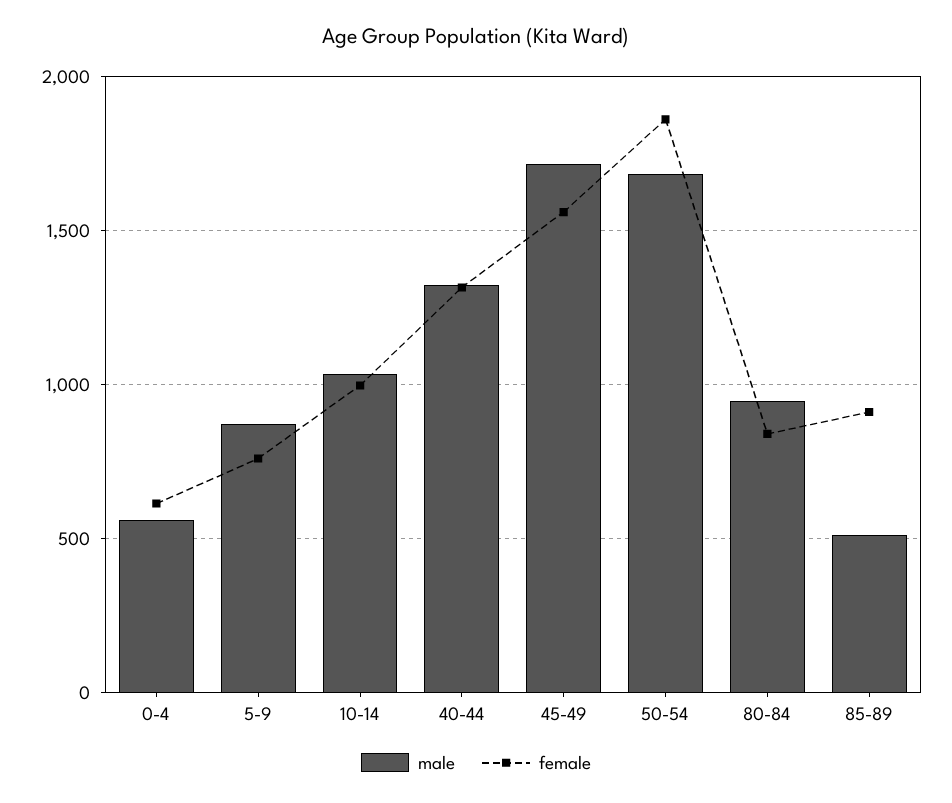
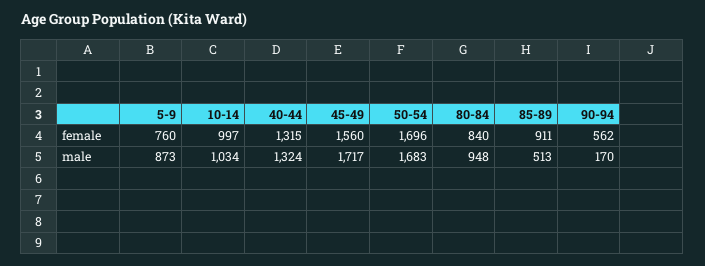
male, 0-4: 550 -> none
female, 0-4: 600 -> none
female, 50-54: 1850 -> 1696
female, 90-94: none -> 562
male, 90-94: none -> 170

